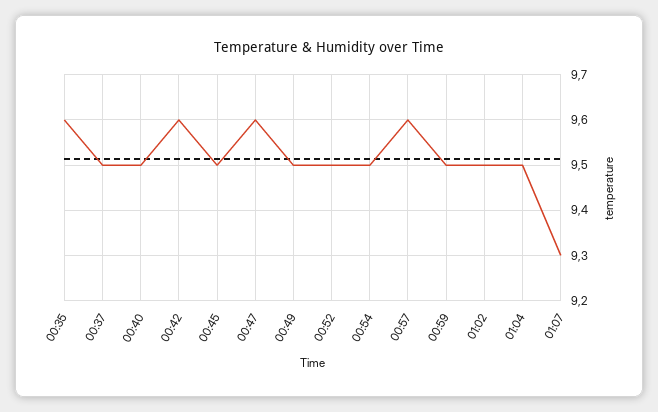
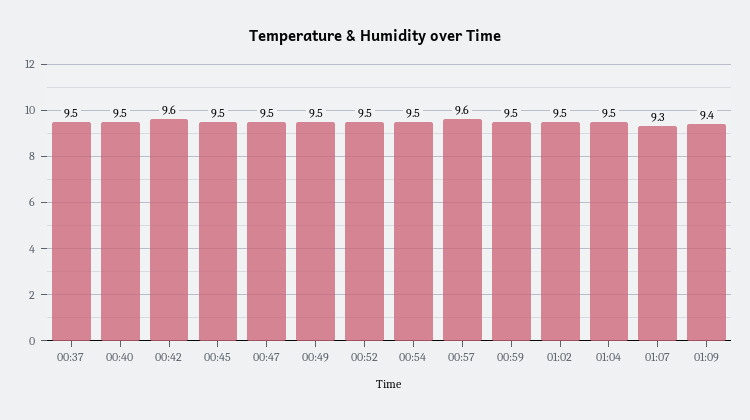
00:35: 9.6 -> none
00:47: 9.6 -> 9.5
01:09: none -> 9.4

